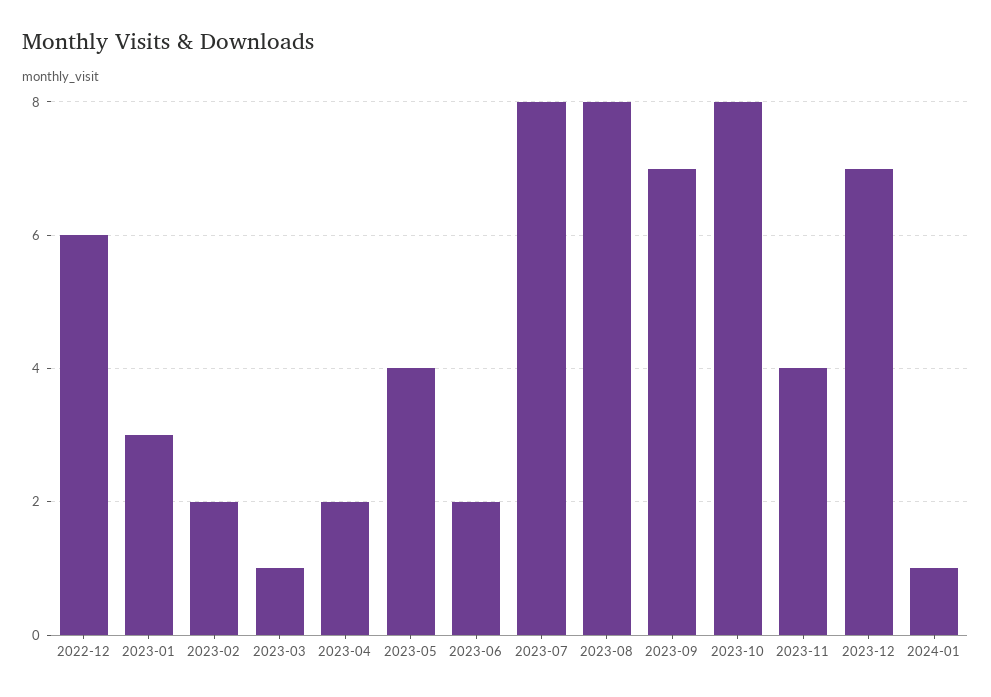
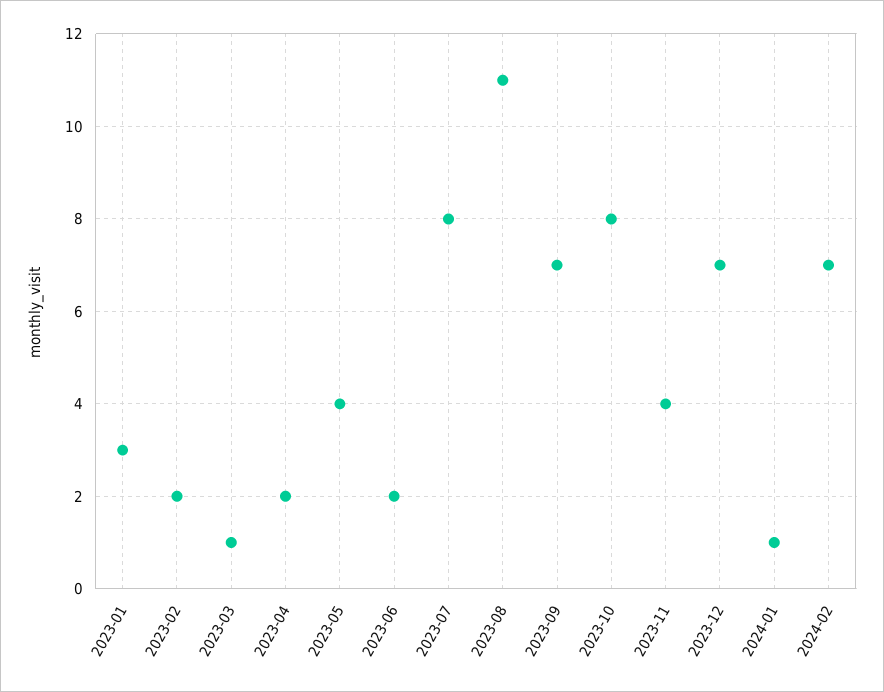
2022-12: 6 -> none
2023-08: 8 -> 11
2024-02: none -> 7

